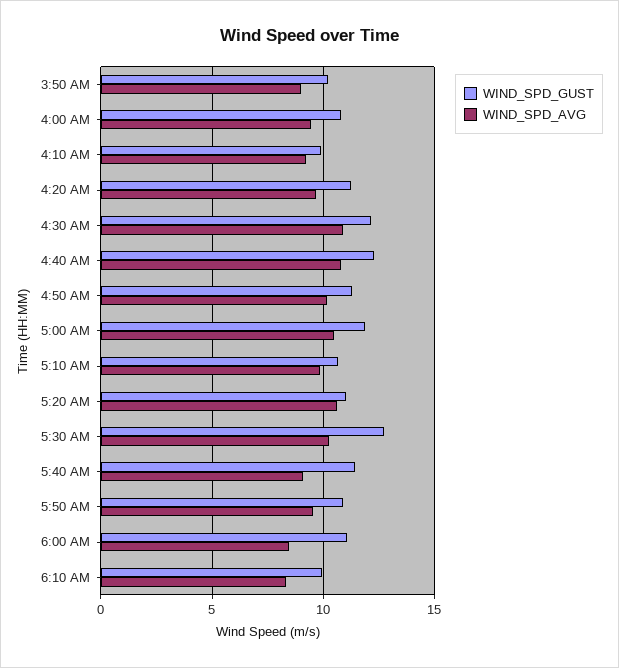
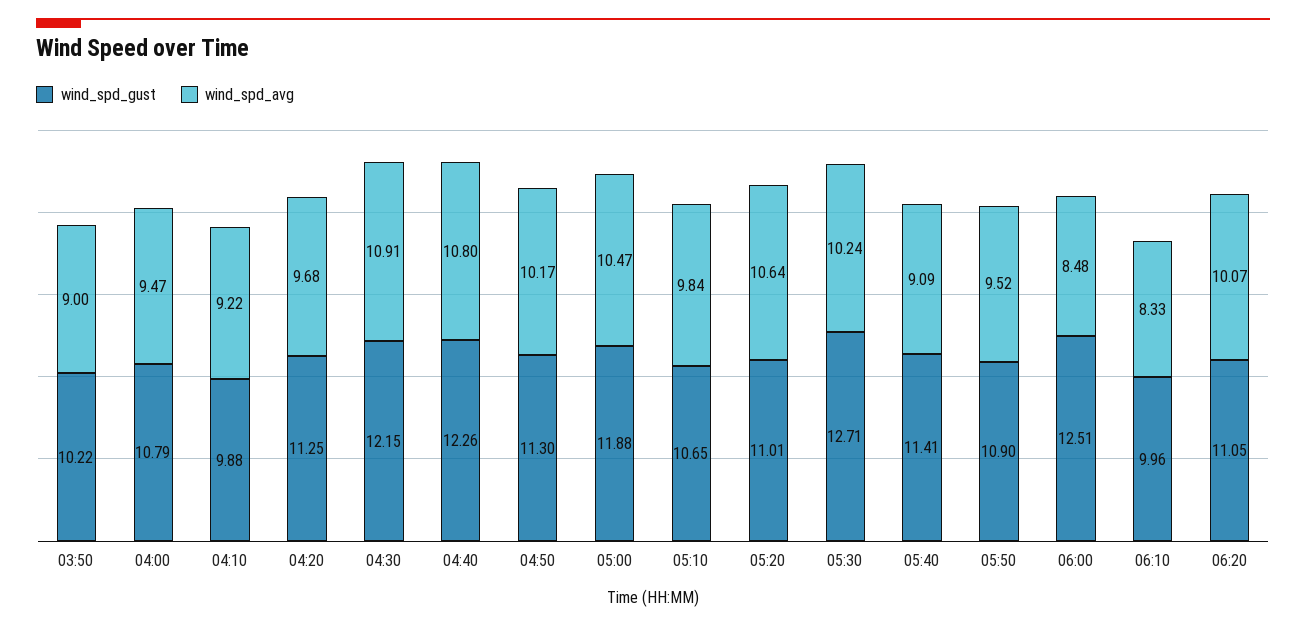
WIND_SPD_GUST, 6:00 AM: 11 -> 12.51
WIND_SPD_GUST, 06:20: none -> 11.05
WIND_SPD_AVG, 06:20: none -> 10.07

